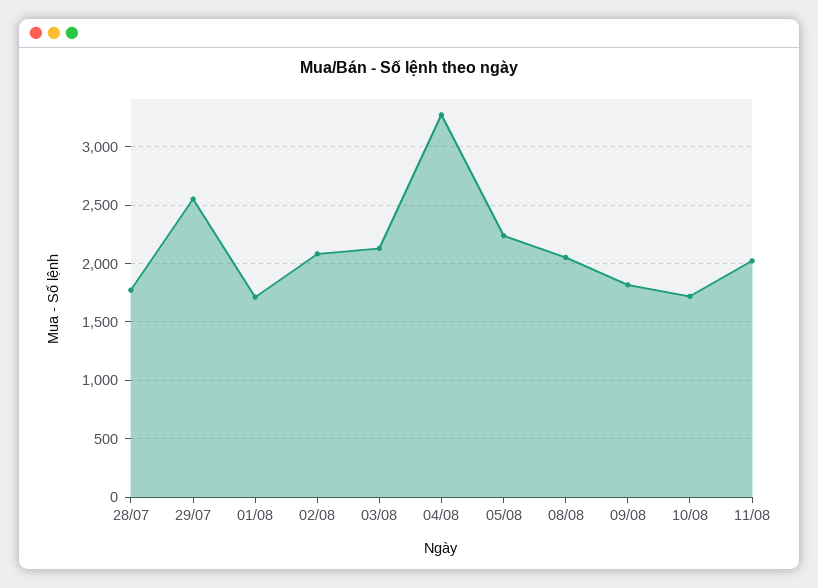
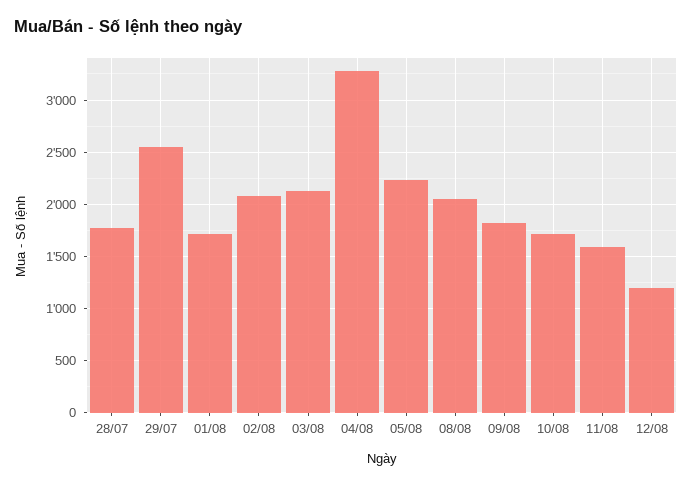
11/08: 2000 -> 1600
12/08: none -> 1200

